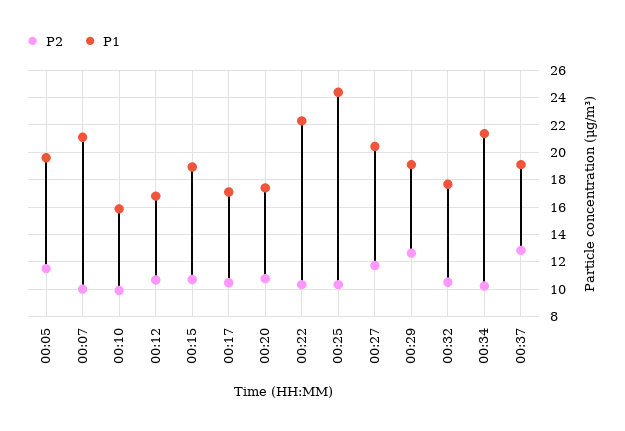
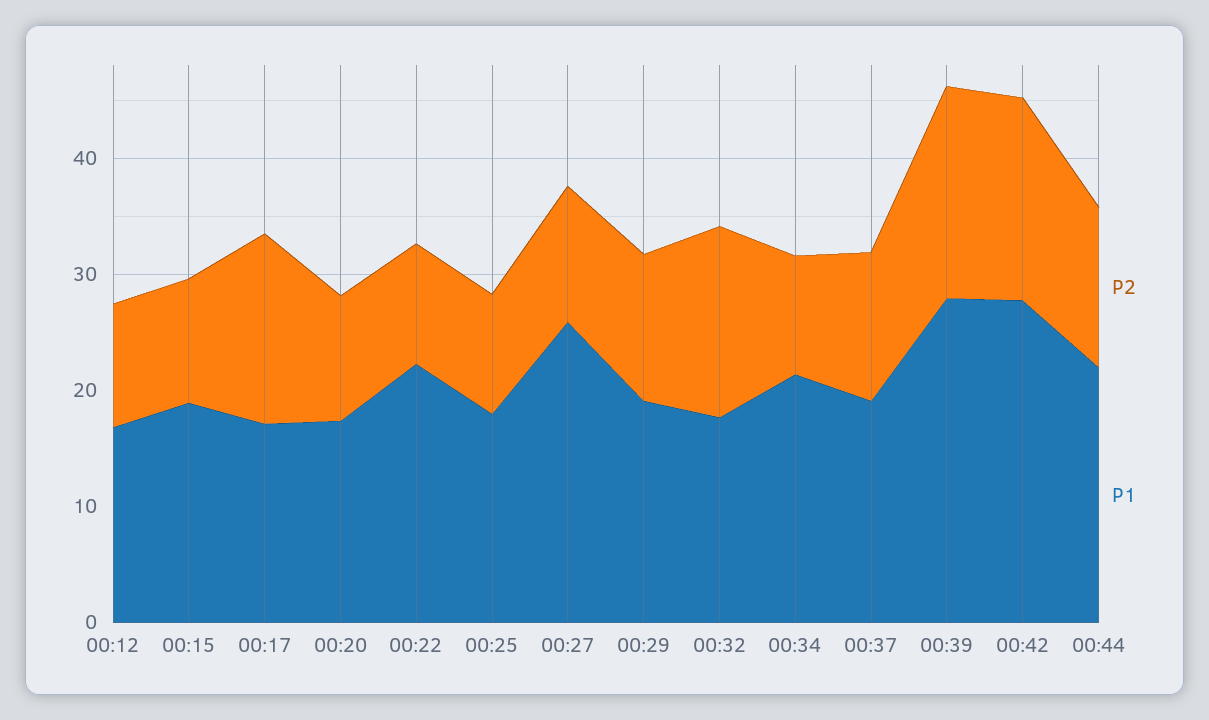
P2, 00:05: 11.5 -> none
P1, 00:05: 19.5 -> none
P2, 00:07: 10 -> none
P1, 00:07: 21 -> none
P2, 00:10: 10 -> none
P1, 00:10: 16 -> none
P2, 00:17: 10.5 -> 16
P1, 00:25: 24.5 -> 18
P1, 00:27: 20.5 -> 26
P2, 00:32: 10.5 -> 16
P2, 00:39: none -> 18
P1, 00:39: none -> 28
P2, 00:42: none -> 18
P1, 00:42: none -> 28
P2, 00:44: none -> 14
P1, 00:44: none -> 22

